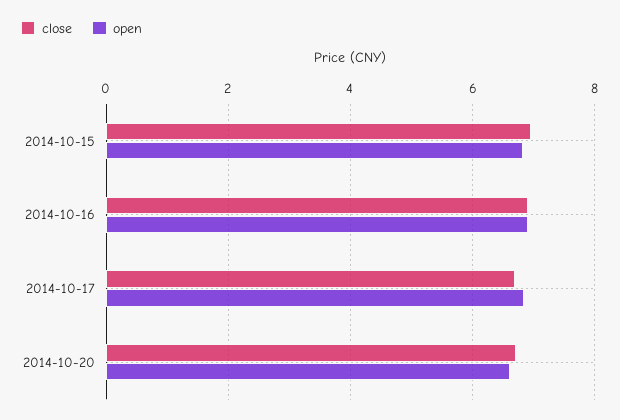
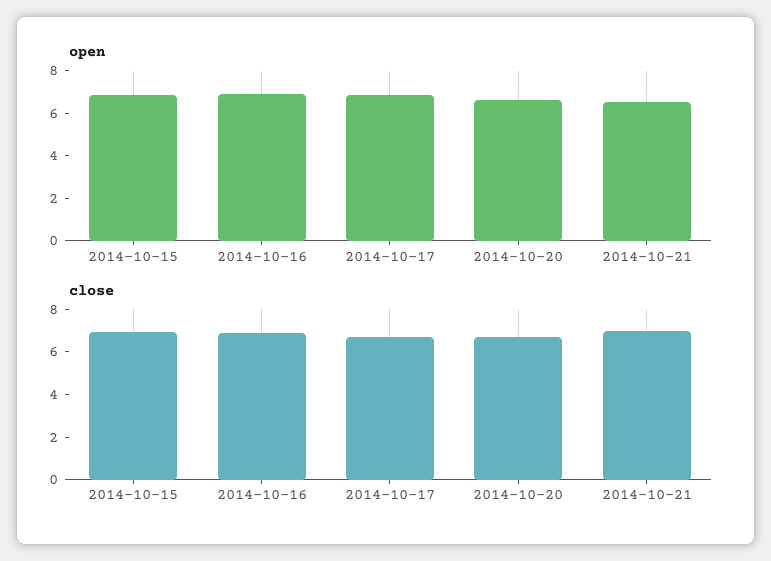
open, 2014-10-21: none -> 6.5
close, 2014-10-21: none -> 7

